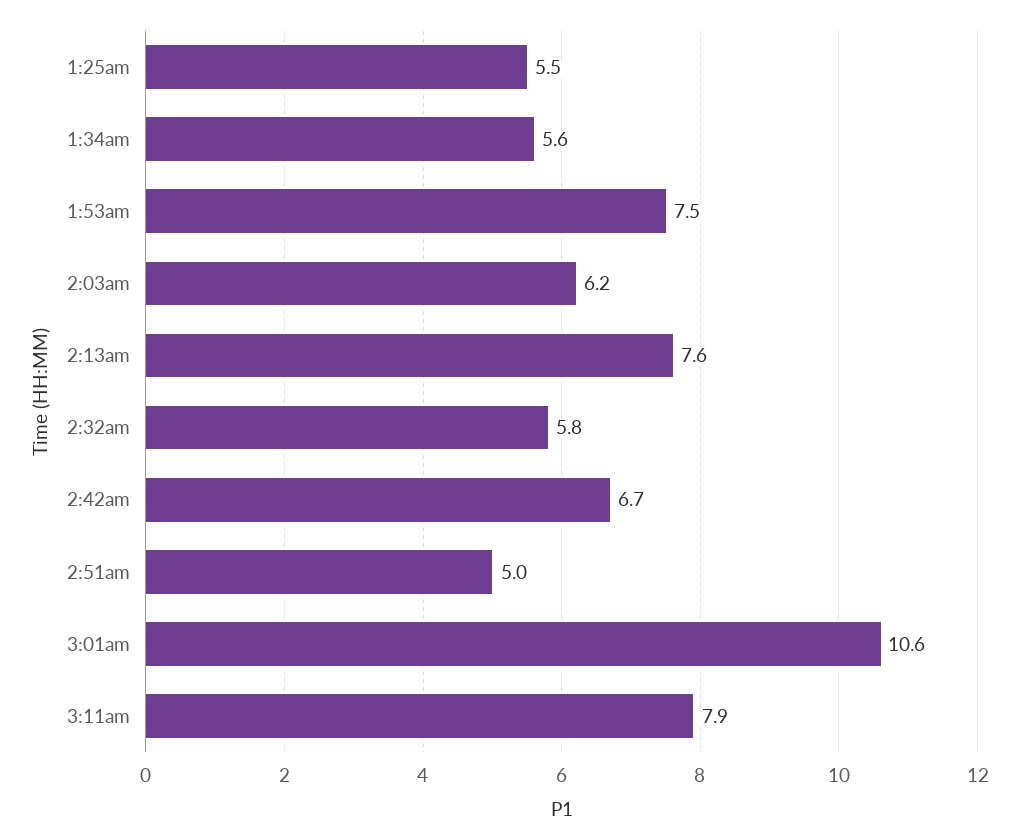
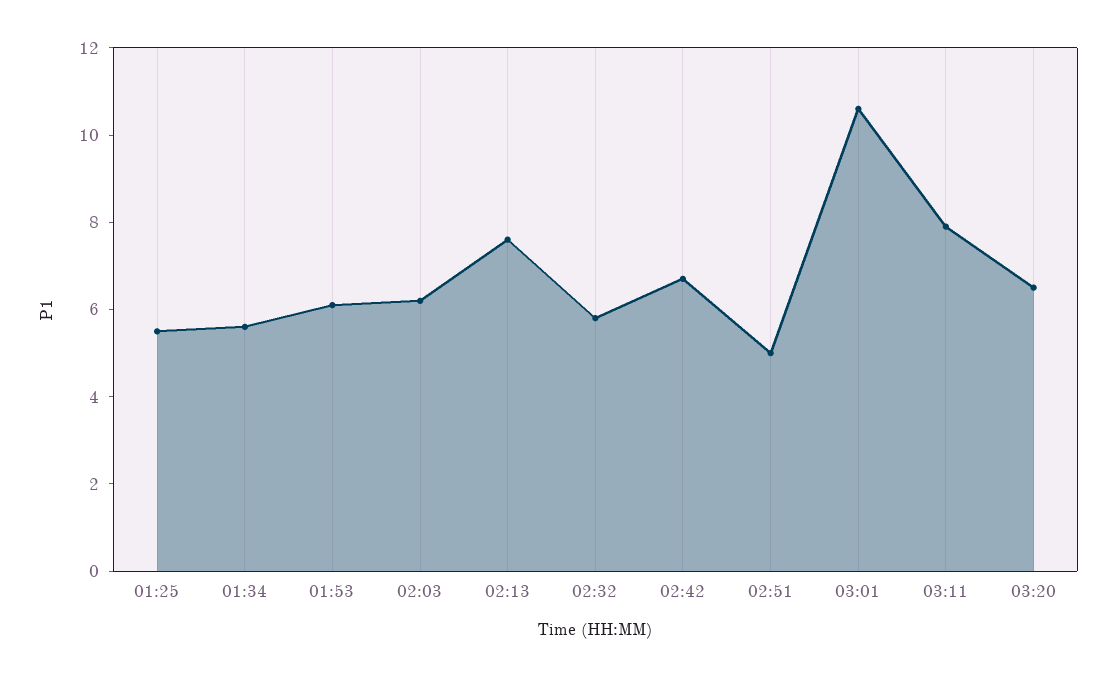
1:53am: 7.5 -> 6
03:20: none -> 6.5

